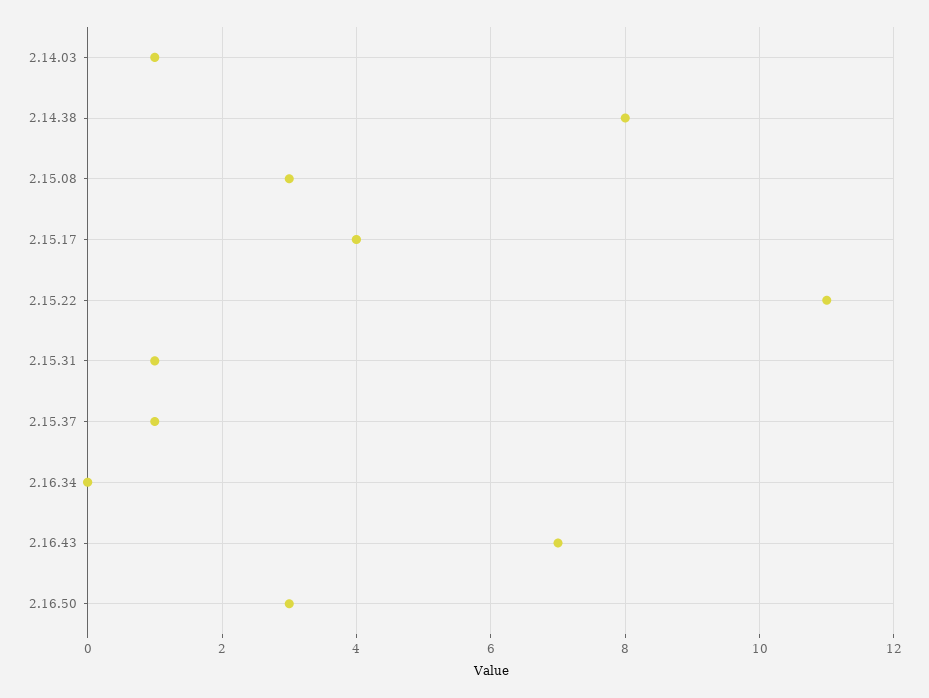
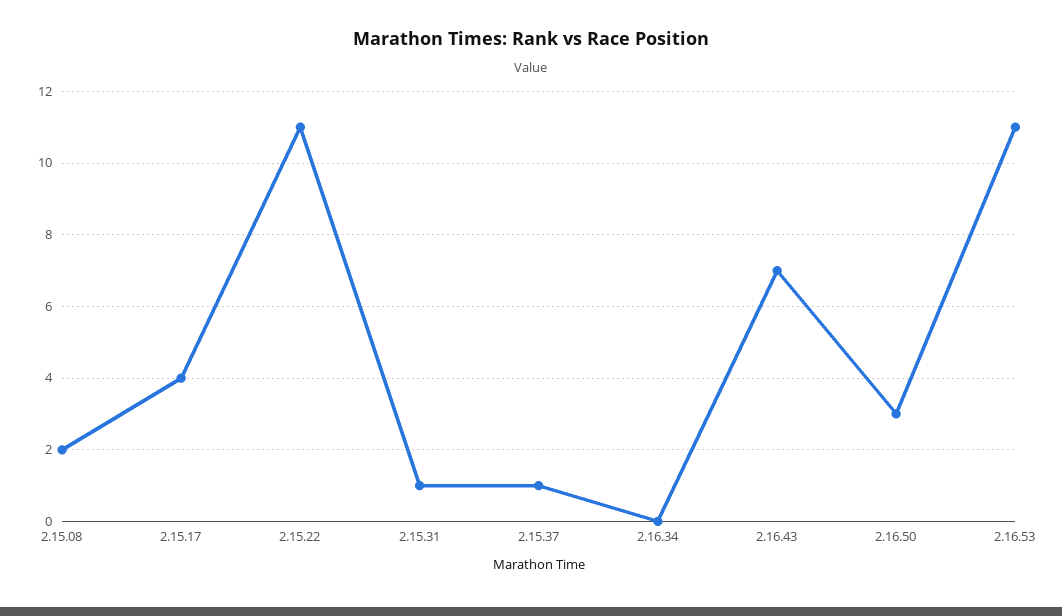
2.14.03: 1 -> none
2.14.38: 8 -> none
2.15.08: 3 -> 2
2.16.53: none -> 11

